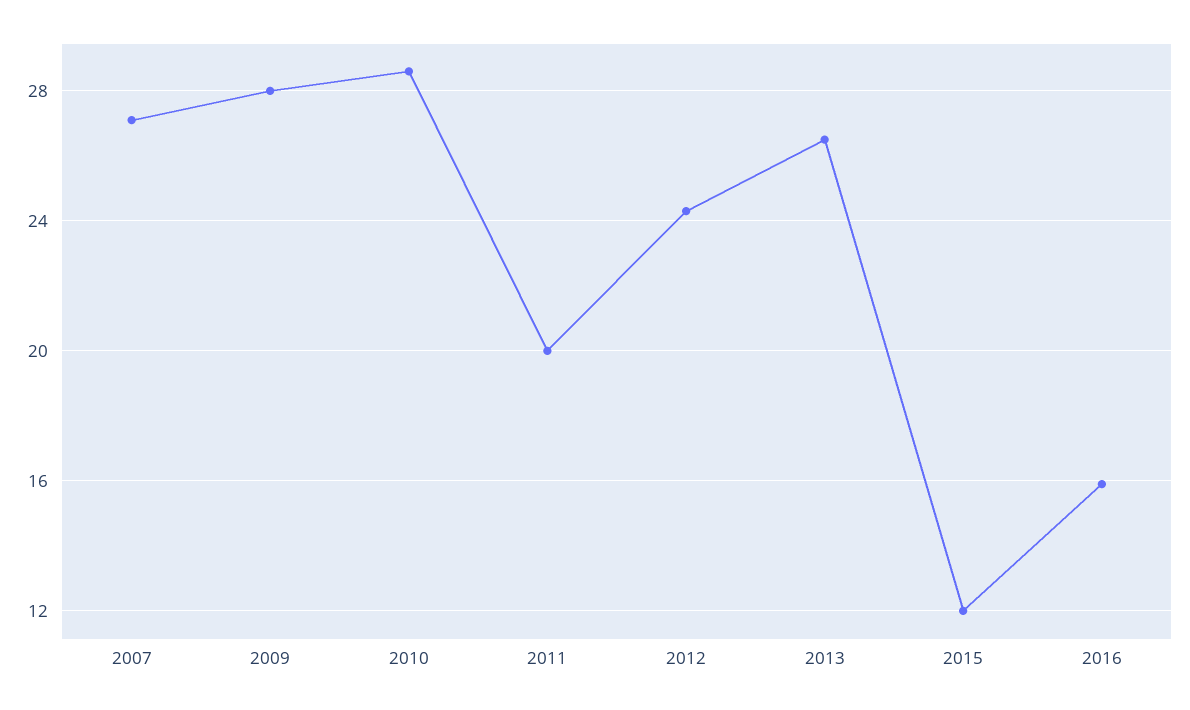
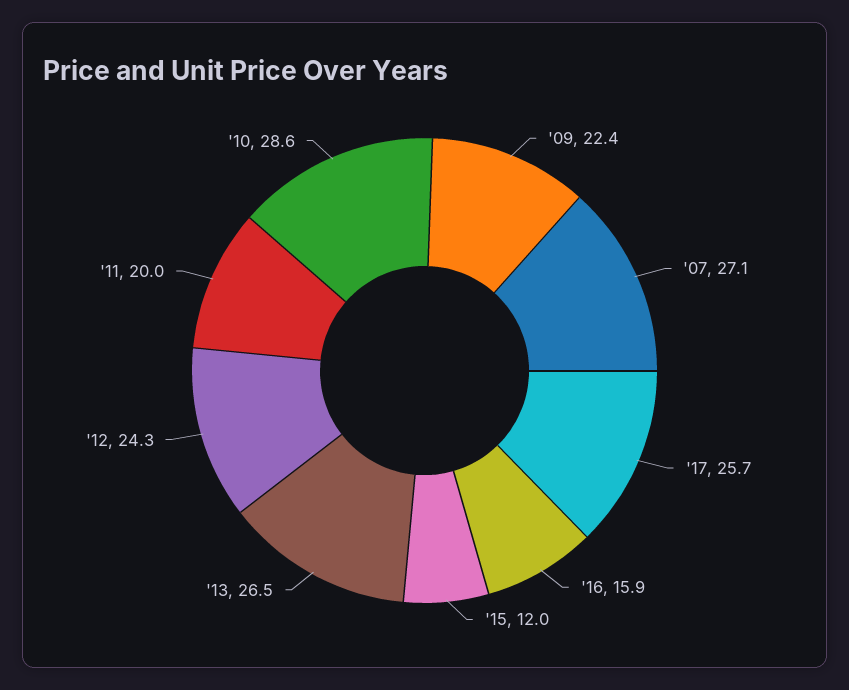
2009: 28 -> 22.4
'17: none -> 25.7

